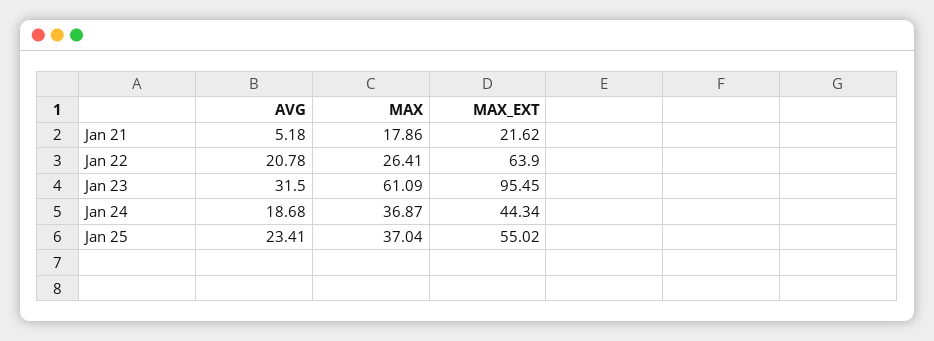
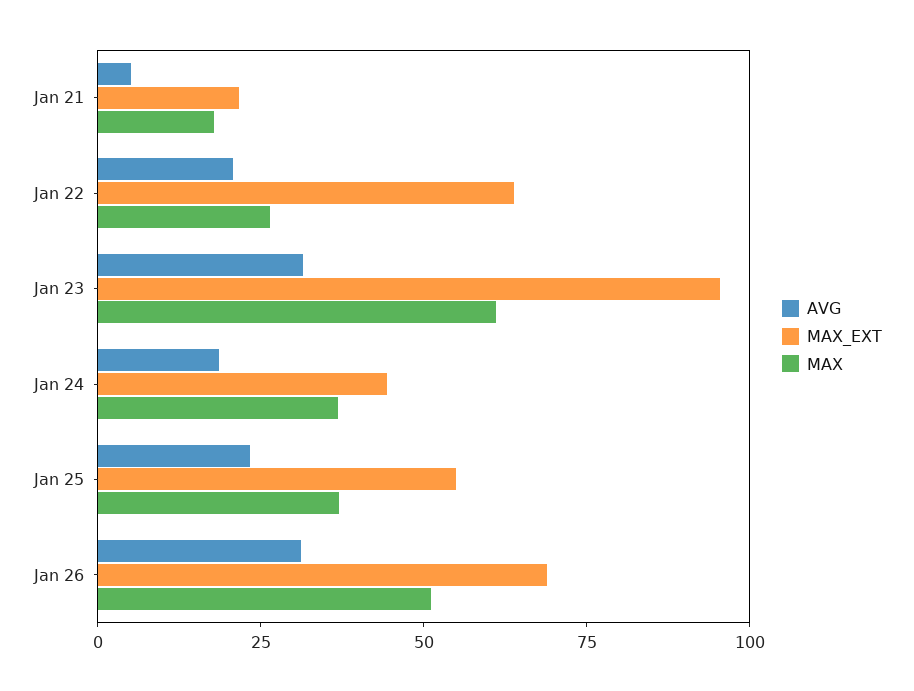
AVG, Jan 26: none -> 30
MAX_EXT, Jan 26: none -> 70
MAX, Jan 26: none -> 50

